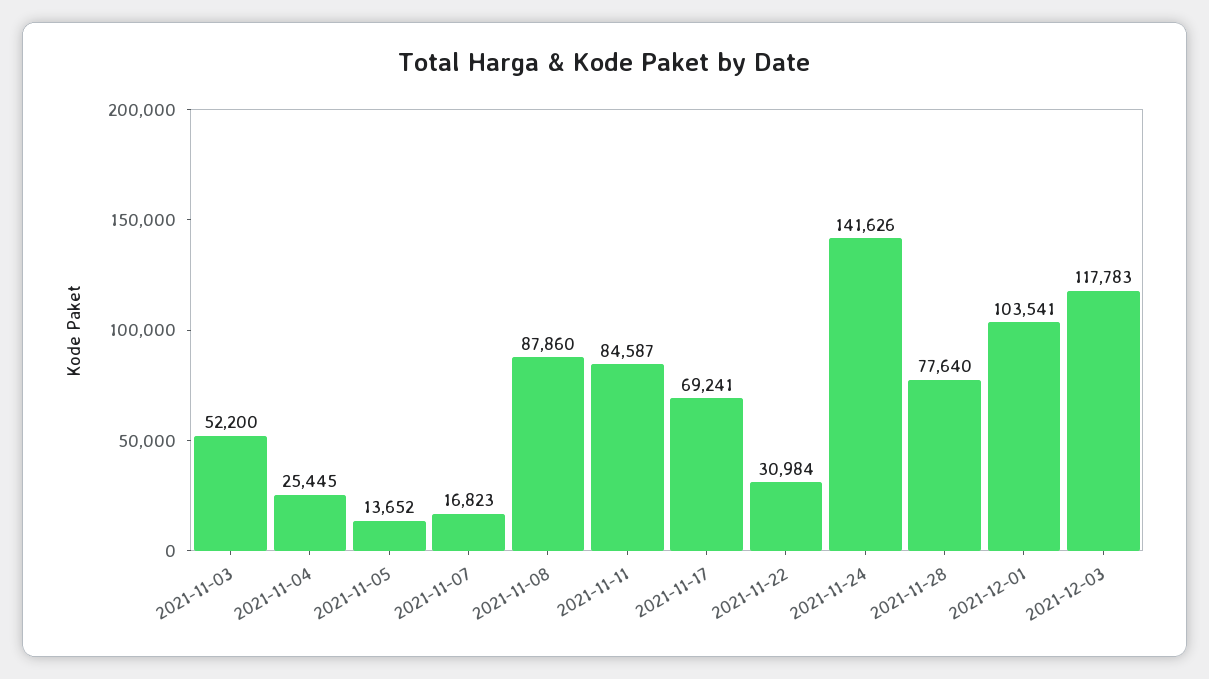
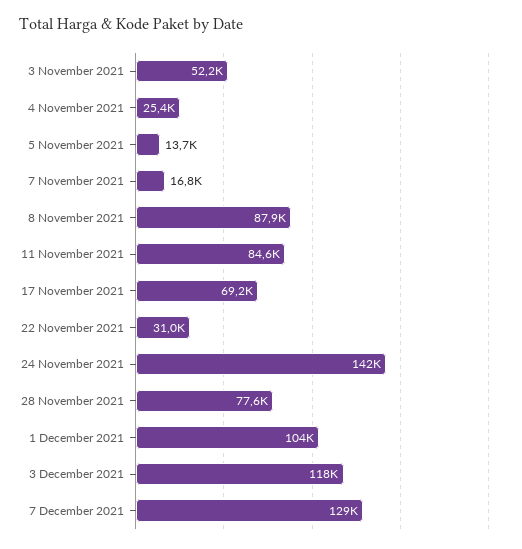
7 December 2021: none -> 129000

